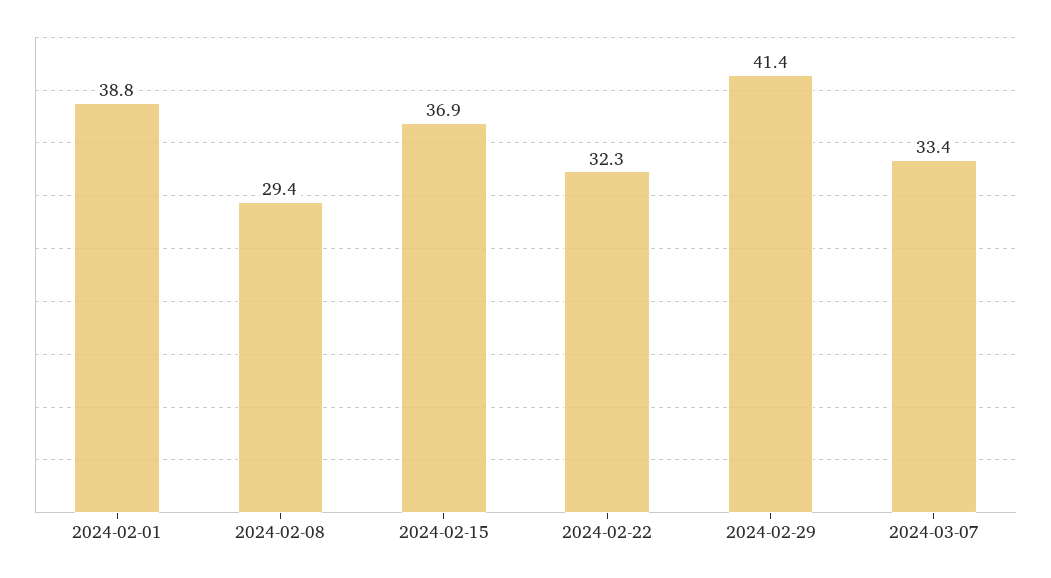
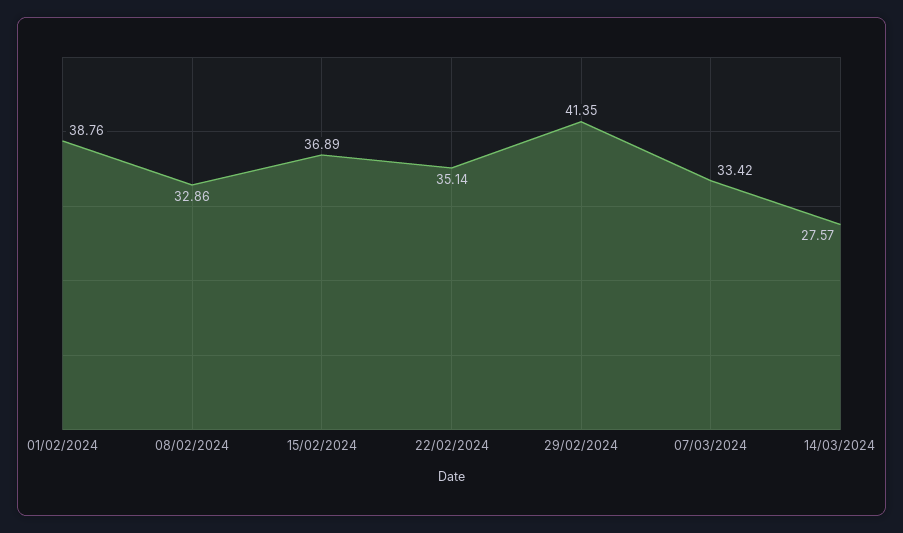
2024-02-08: 29.4 -> 32.86
2024-02-22: 32.3 -> 35.14
14/03/2024: none -> 27.57

